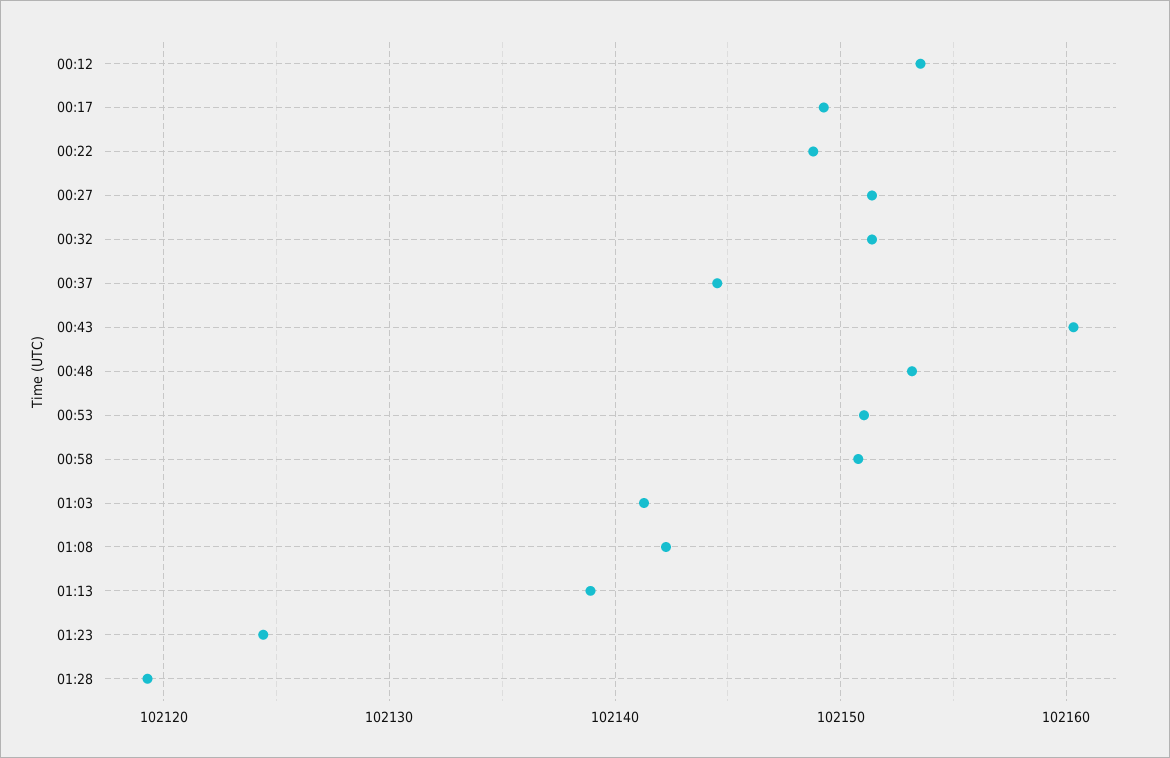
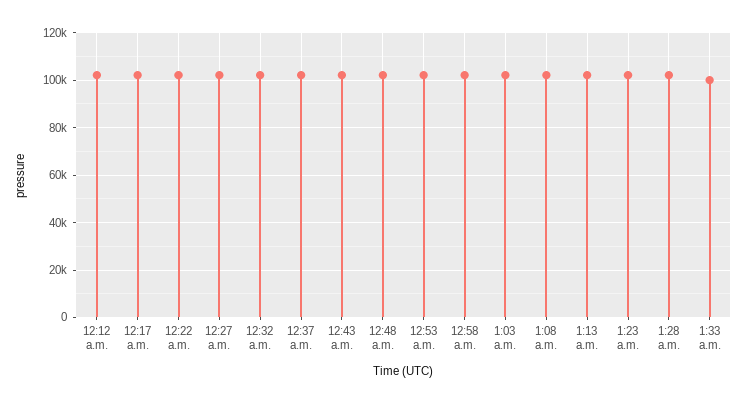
1:33 a.m.: none -> 100000

